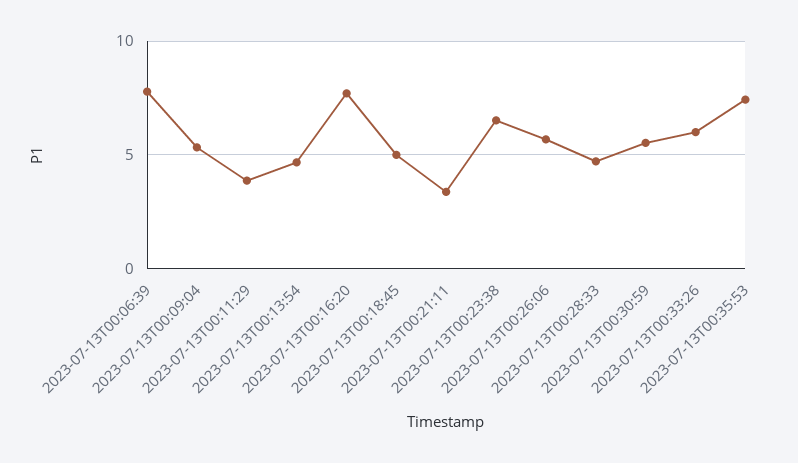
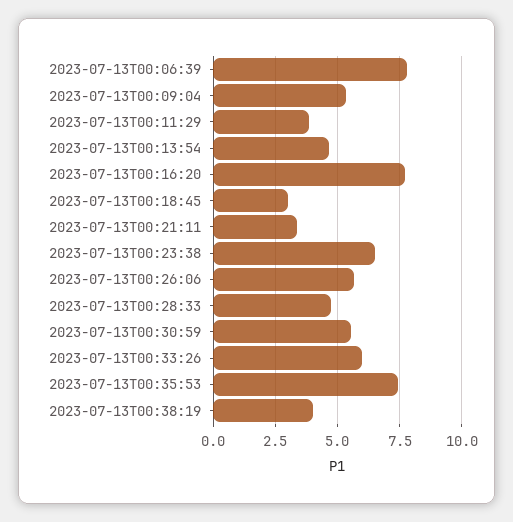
2023-07-13T00:18:45: 5 -> 3
2023-07-13T00:38:19: none -> 4

